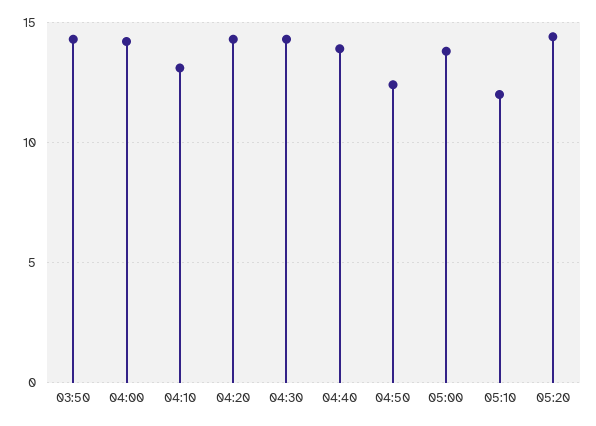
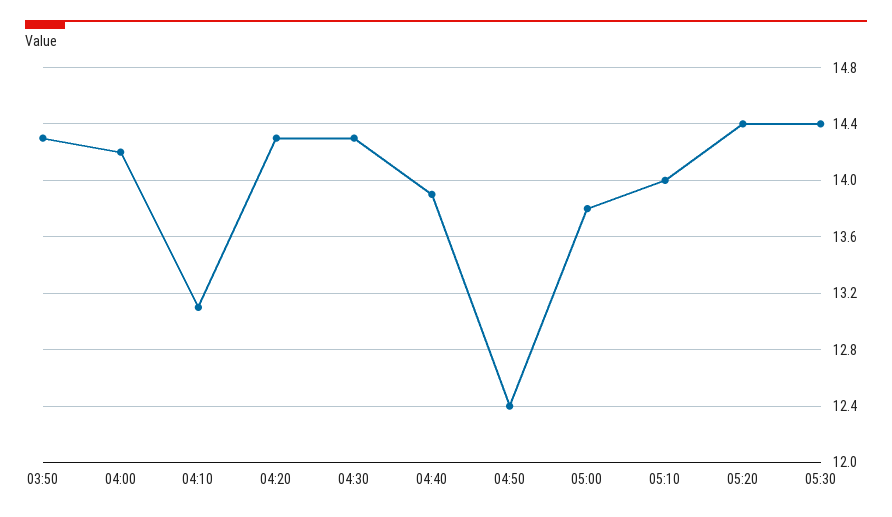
05:10: 12 -> 14
05:30: none -> 14.4

